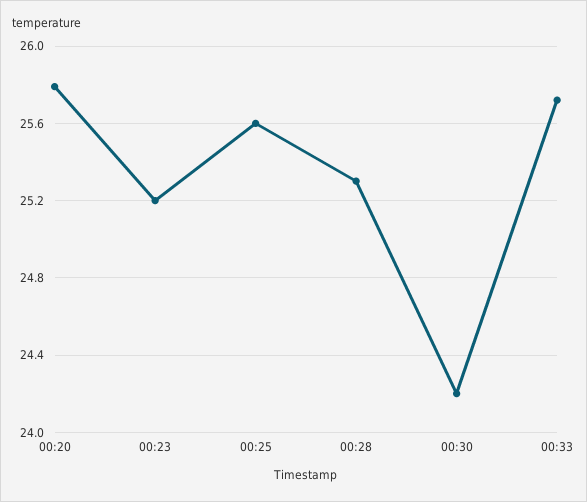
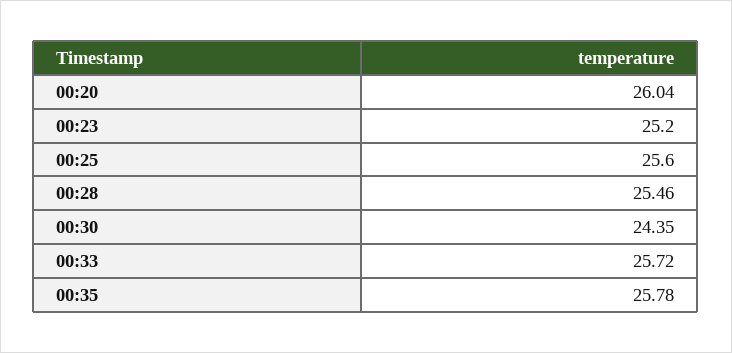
00:20: 25.8 -> 26.04
00:28: 25.3 -> 25.46
00:30: 24.2 -> 24.35
00:35: none -> 25.78

